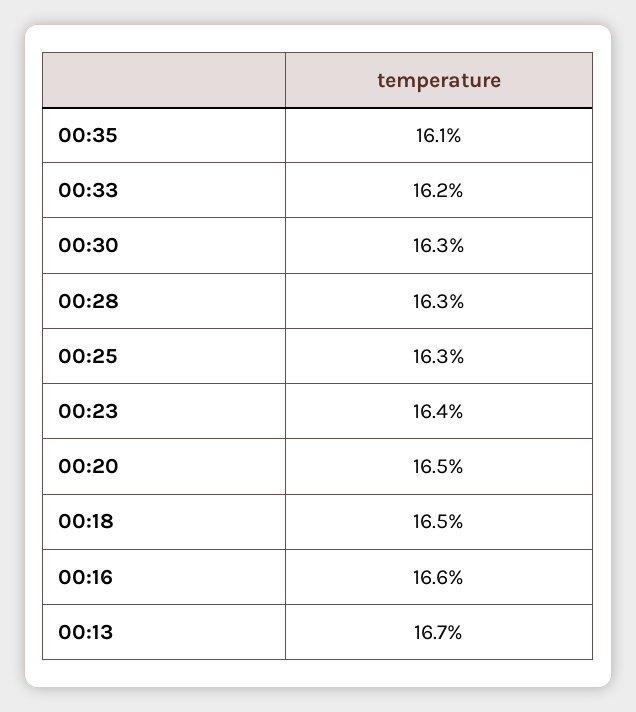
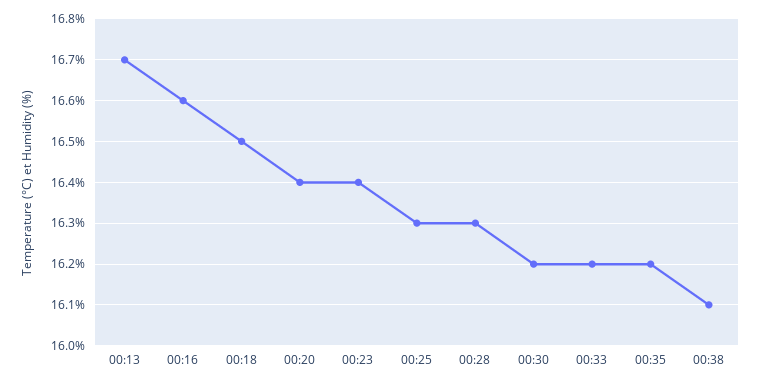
00:35: 16.1 -> 16.2
00:30: 16.3 -> 16.2
00:20: 16.5 -> 16.4
00:38: none -> 16.1

